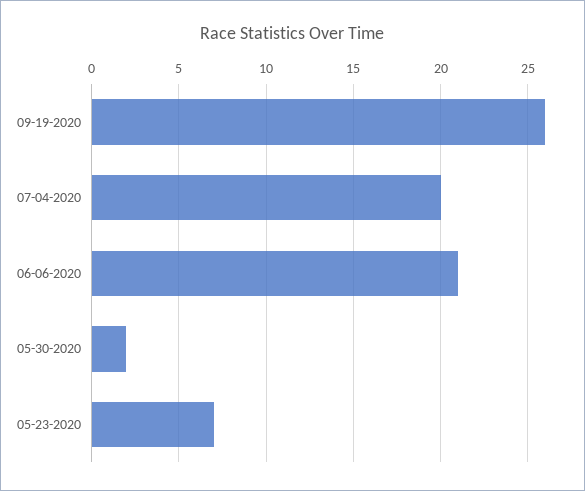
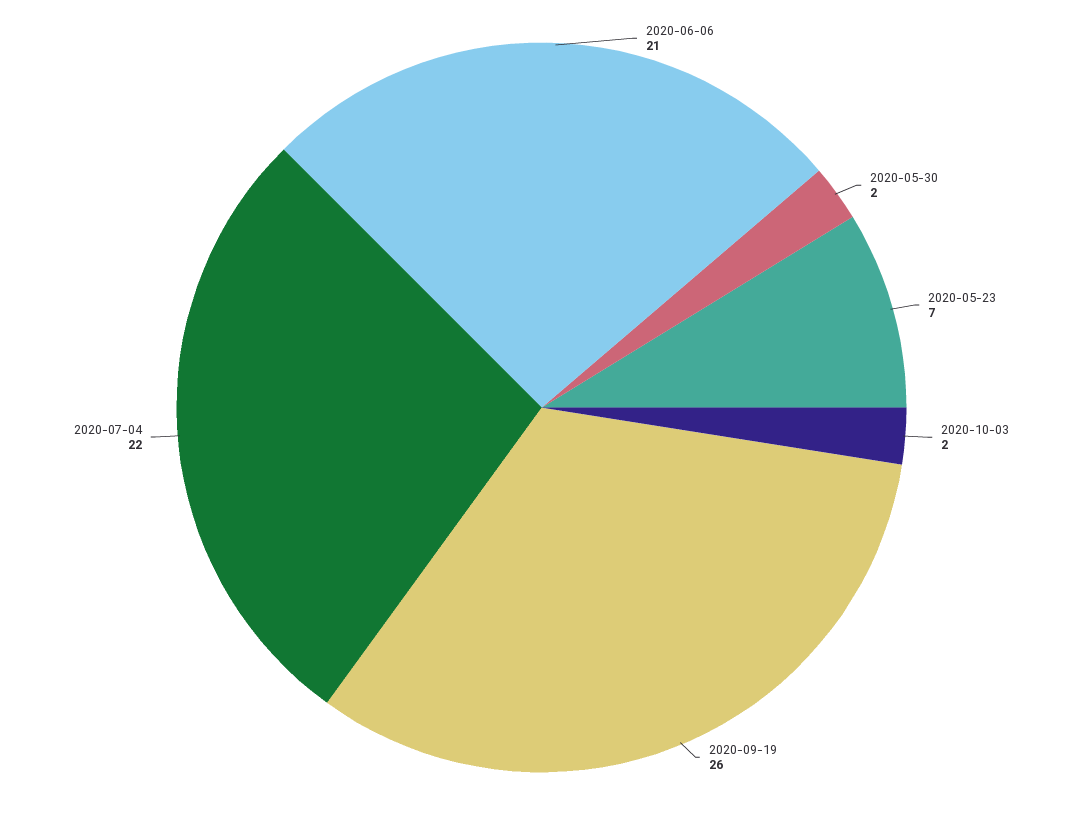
07-04-2020: 20 -> 22
2020-10-03: none -> 2

